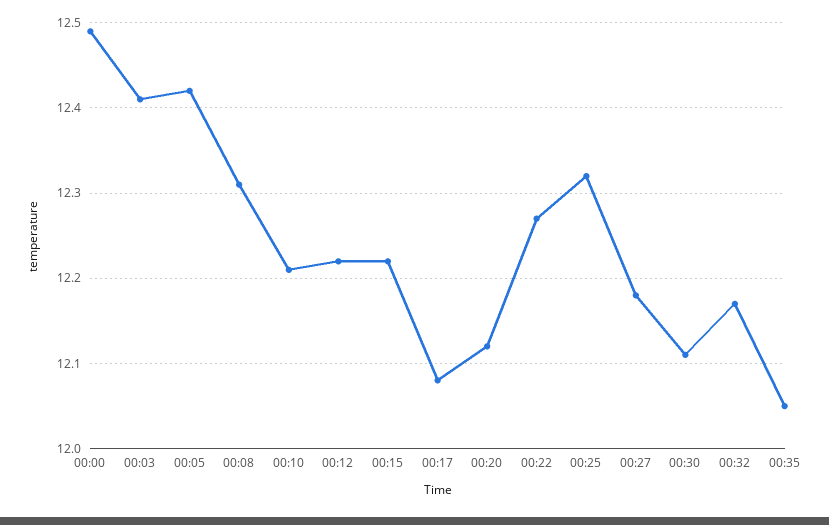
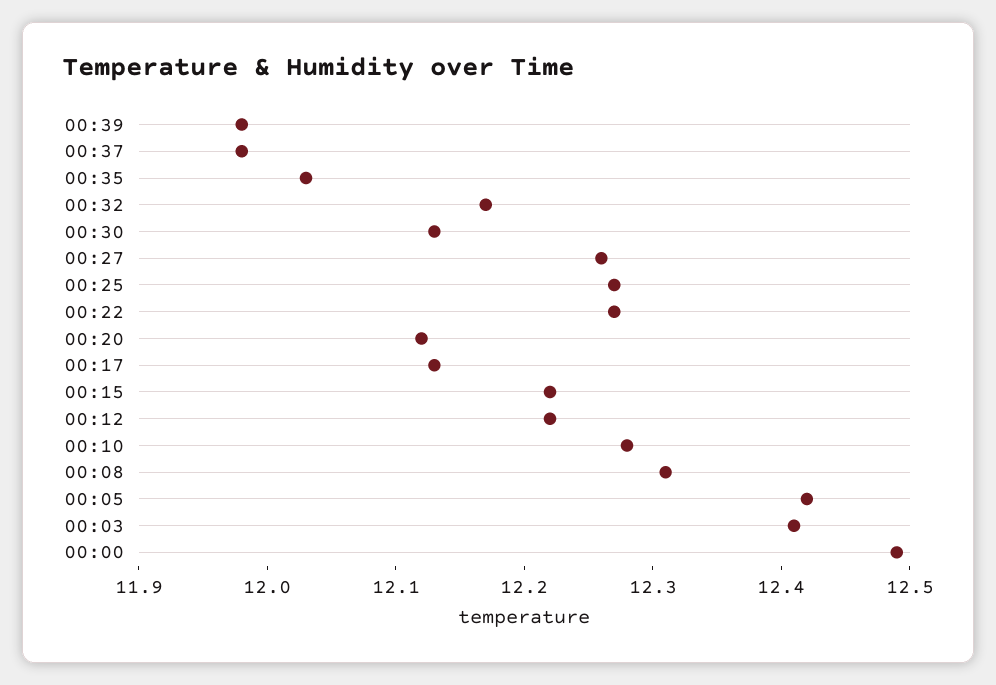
00:10: 12.21 -> 12.28
00:17: 12.08 -> 12.13
00:25: 12.32 -> 12.27
00:27: 12.18 -> 12.26
00:30: 12.11 -> 12.13
00:35: 12.05 -> 12.03
00:39: none -> 11.98
00:37: none -> 11.98

